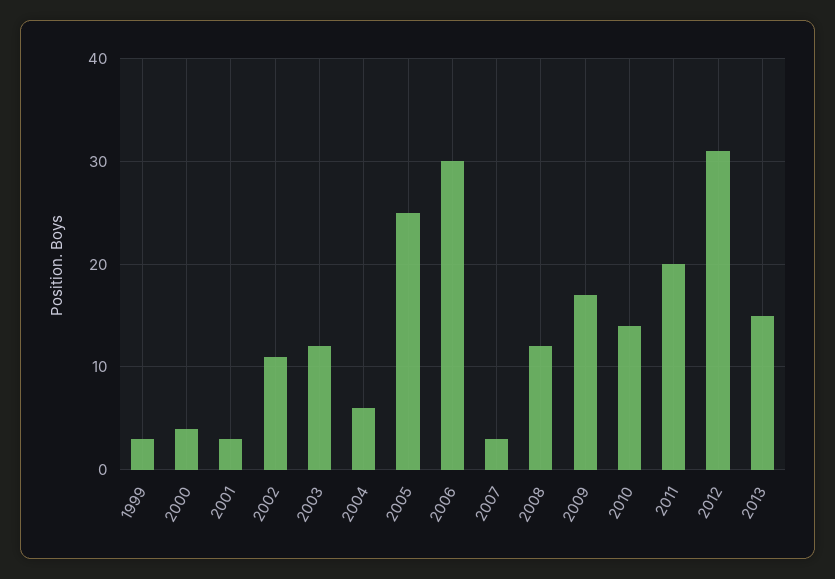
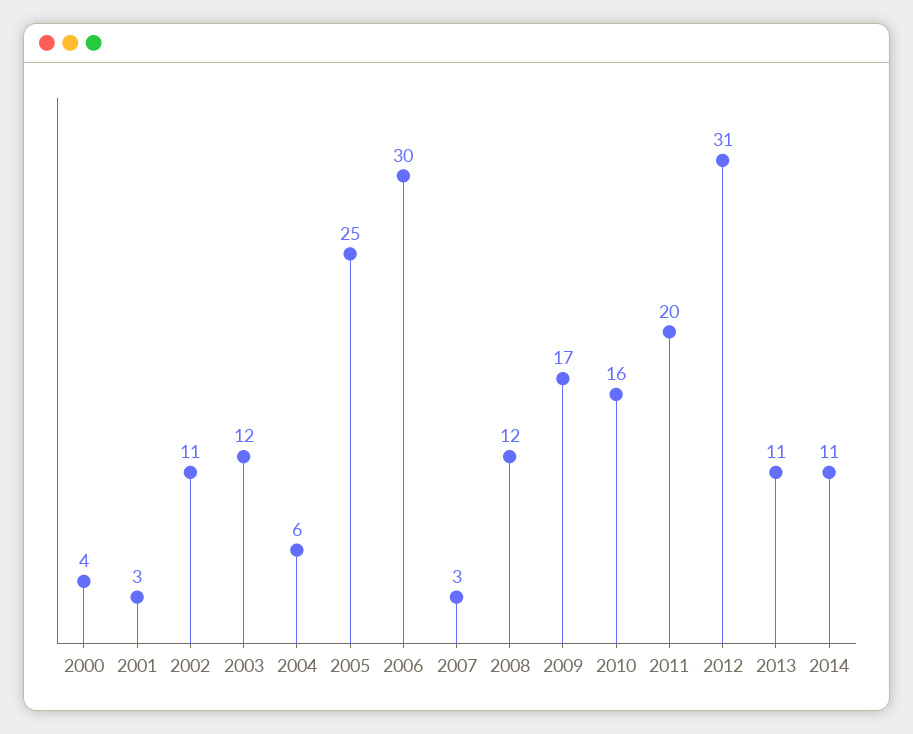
1999: 3 -> none
2010: 14 -> 16
2013: 15 -> 11
2014: none -> 11

